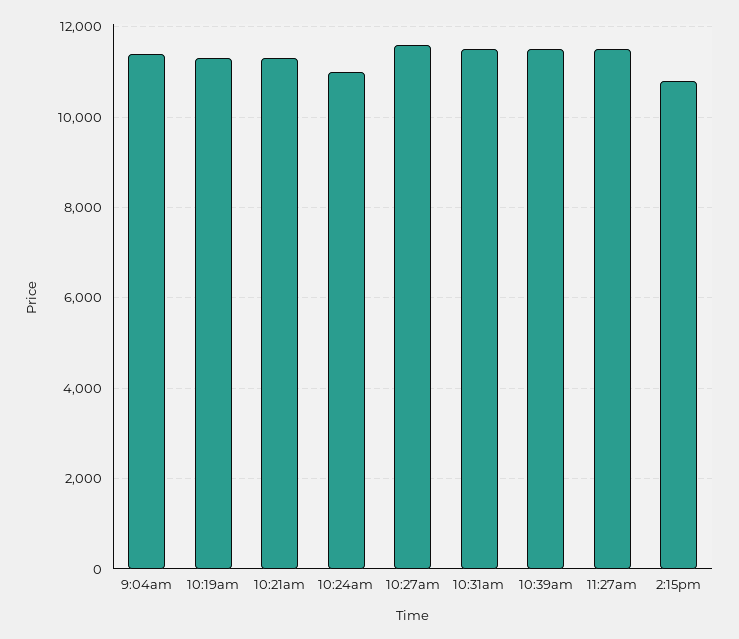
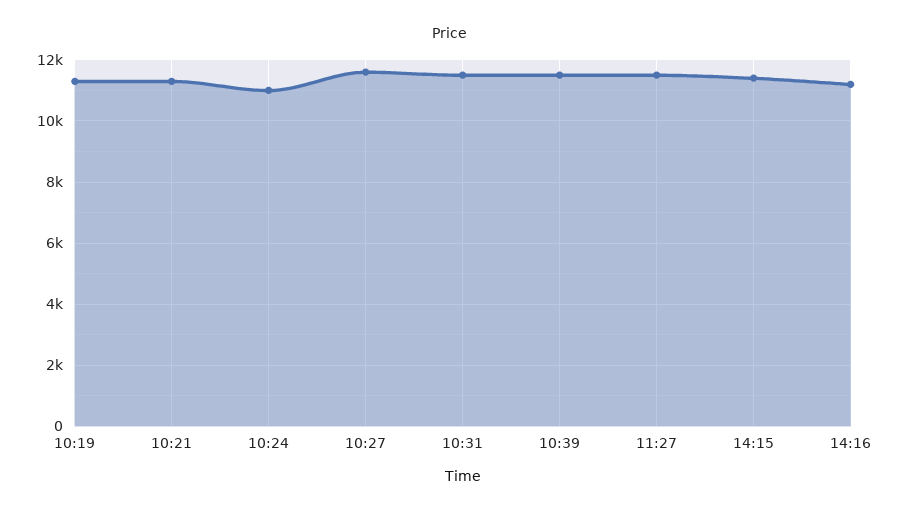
9:04am: 11400 -> none
2:15pm: 10800 -> 11400
14:16: none -> 11200

